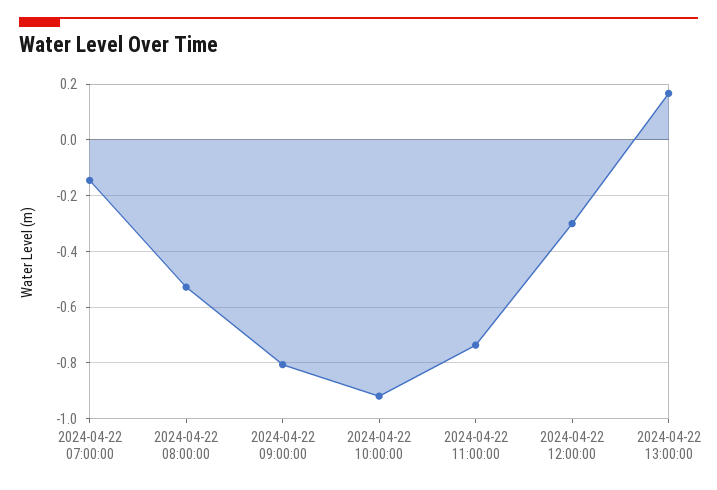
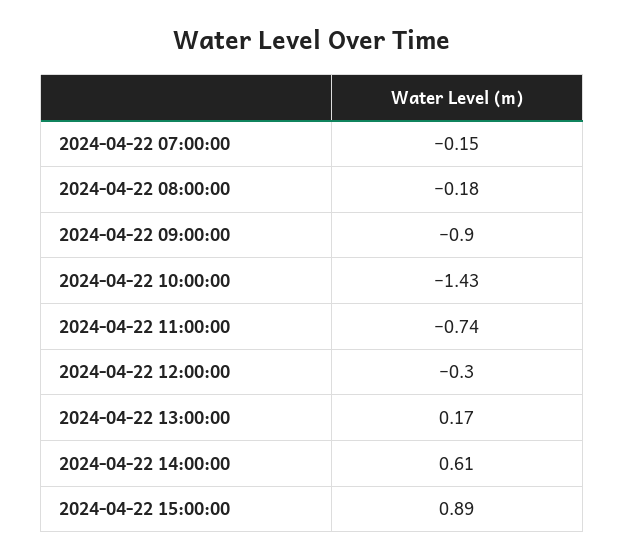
2024-04-22 08:00:00: -0.525 -> -0.18
2024-04-22 09:00:00: -0.8 -> -0.9
2024-04-22 10:00:00: -0.925 -> -1.43
2024-04-22 14:00:00: none -> 0.61
2024-04-22 15:00:00: none -> 0.89

